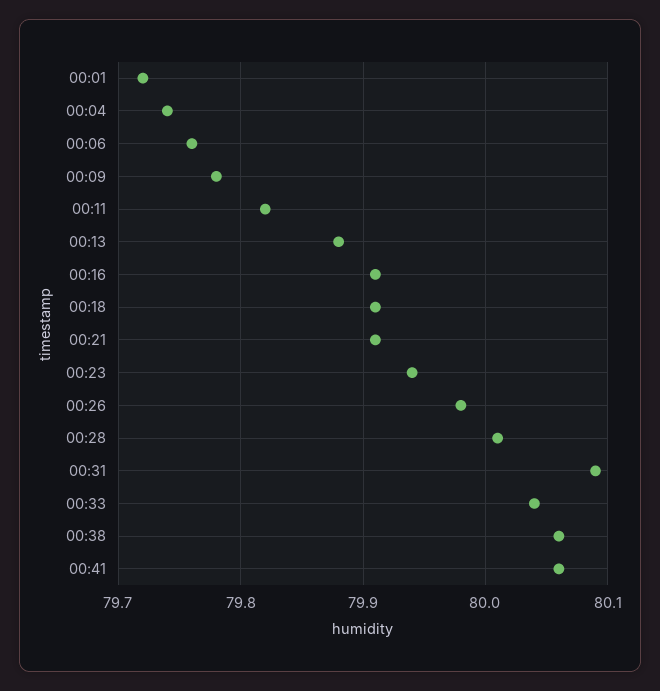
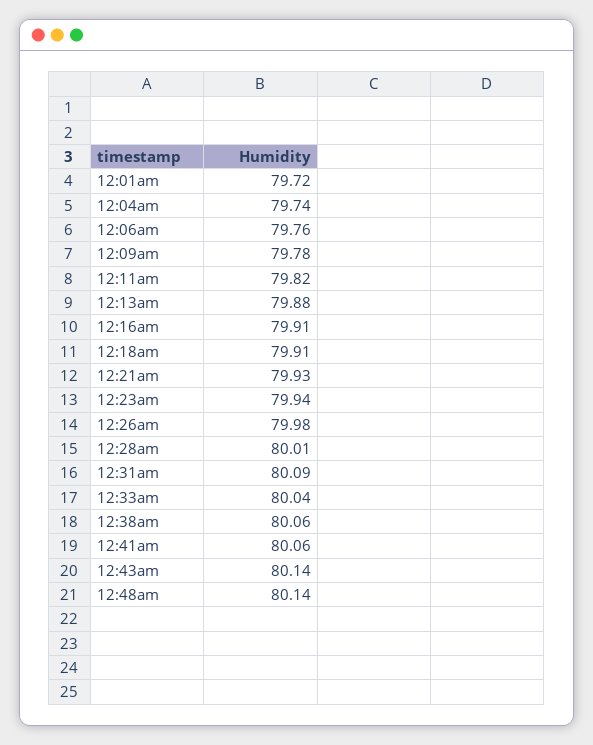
00:21: 79.91 -> 79.93
12:43am: none -> 80.14
12:48am: none -> 80.14

